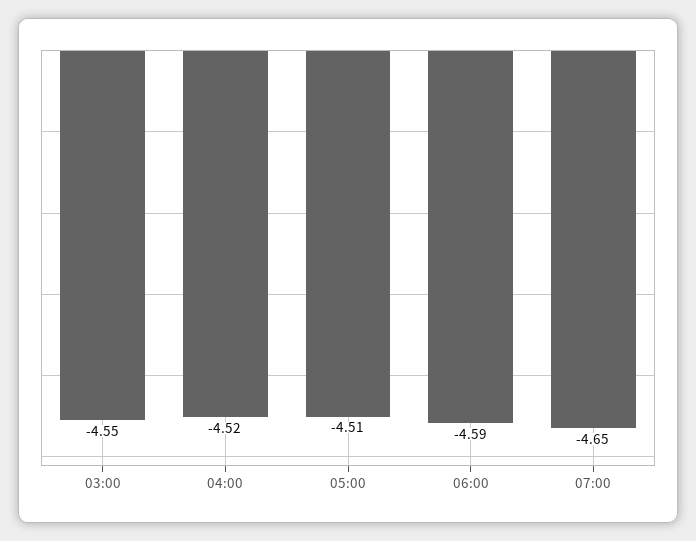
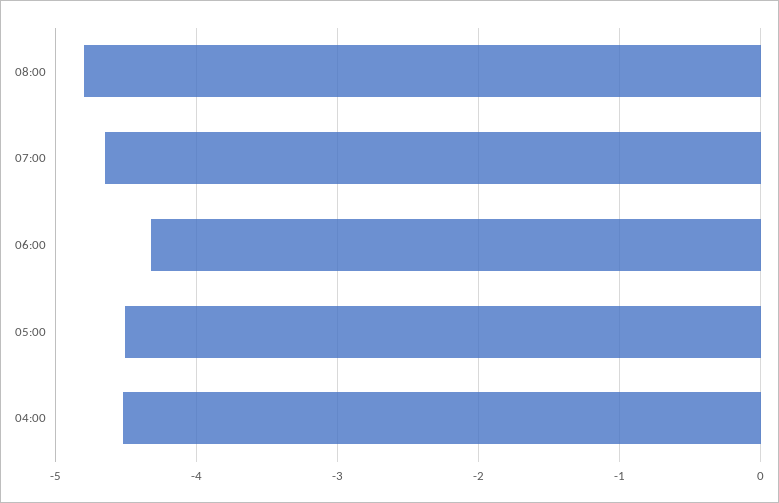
03:00: -4.55 -> none
06:00: -4.59 -> -4.3
08:00: none -> -4.8

